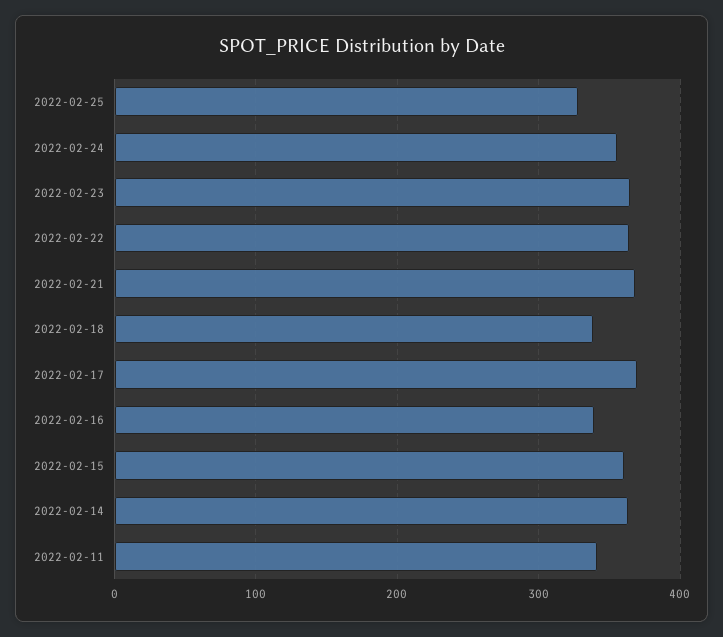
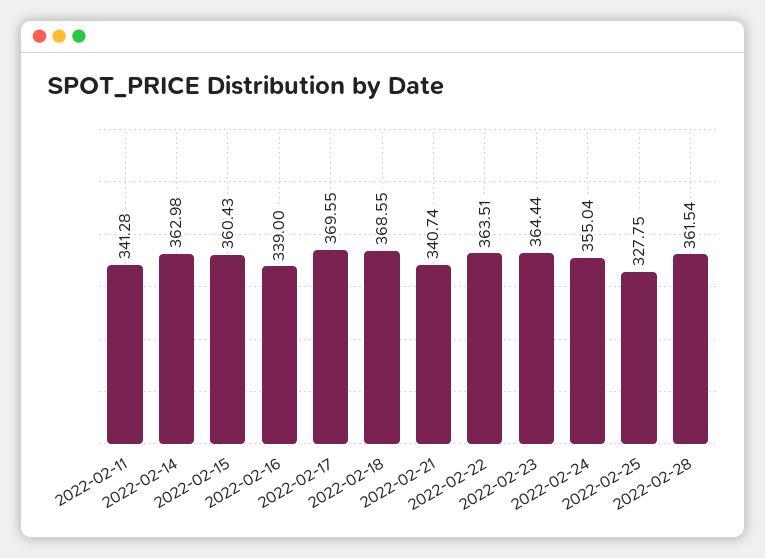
2022-02-21: 370 -> 340.74
2022-02-18: 340 -> 368.55
2022-02-28: none -> 361.54

